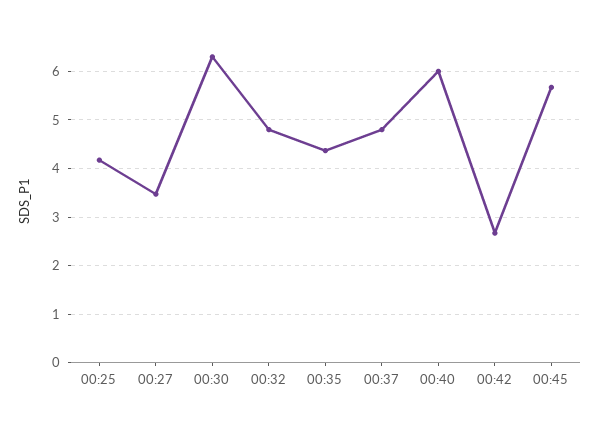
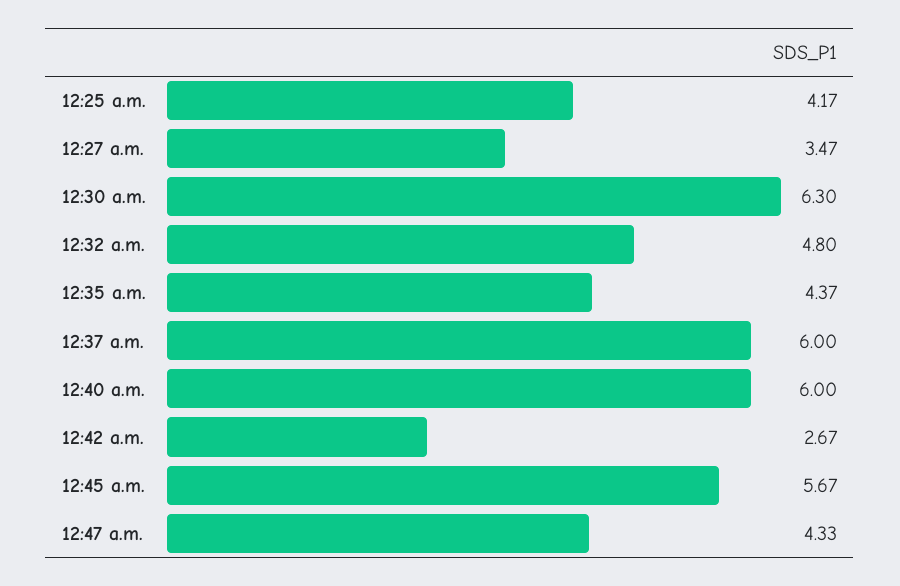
00:37: 4.8 -> 6
12:47 a.m.: none -> 4.33

